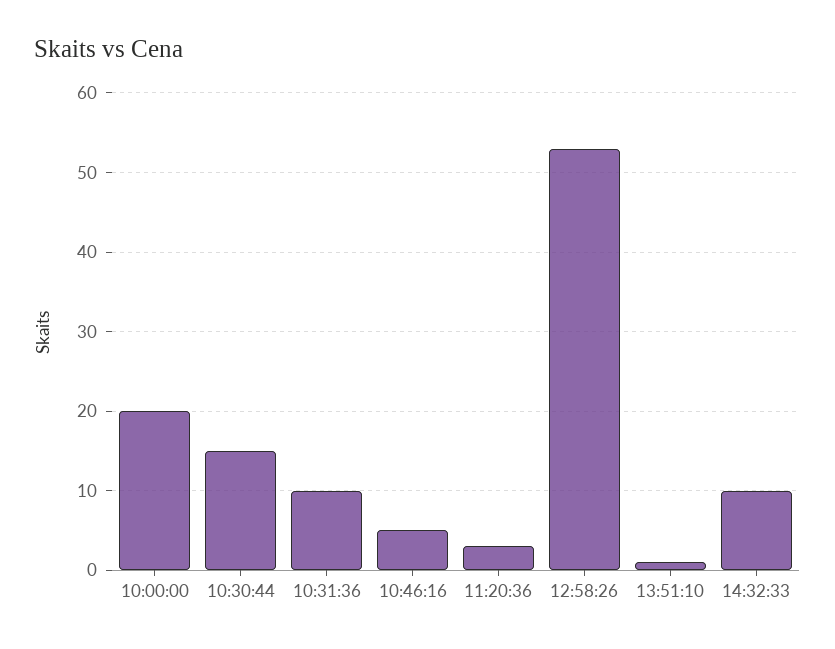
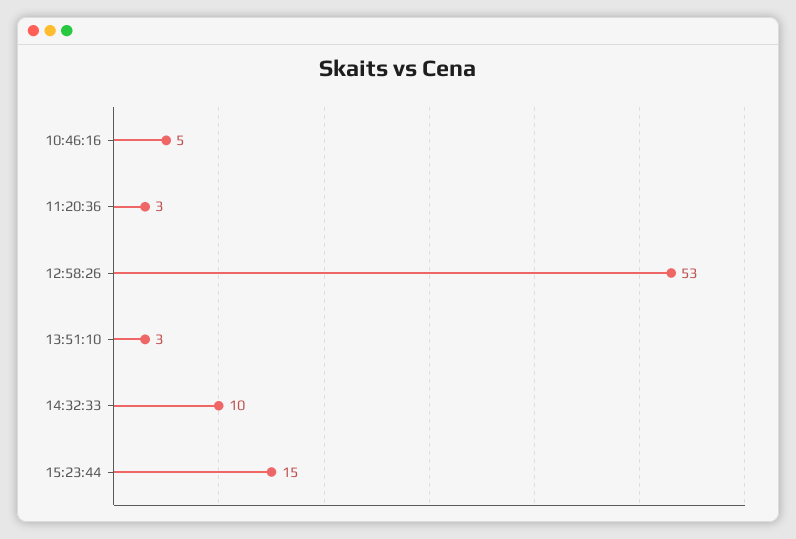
10:00:00: 20 -> none
10:30:44: 15 -> none
10:31:36: 10 -> none
13:51:10: 1 -> 3
15:23:44: none -> 15

